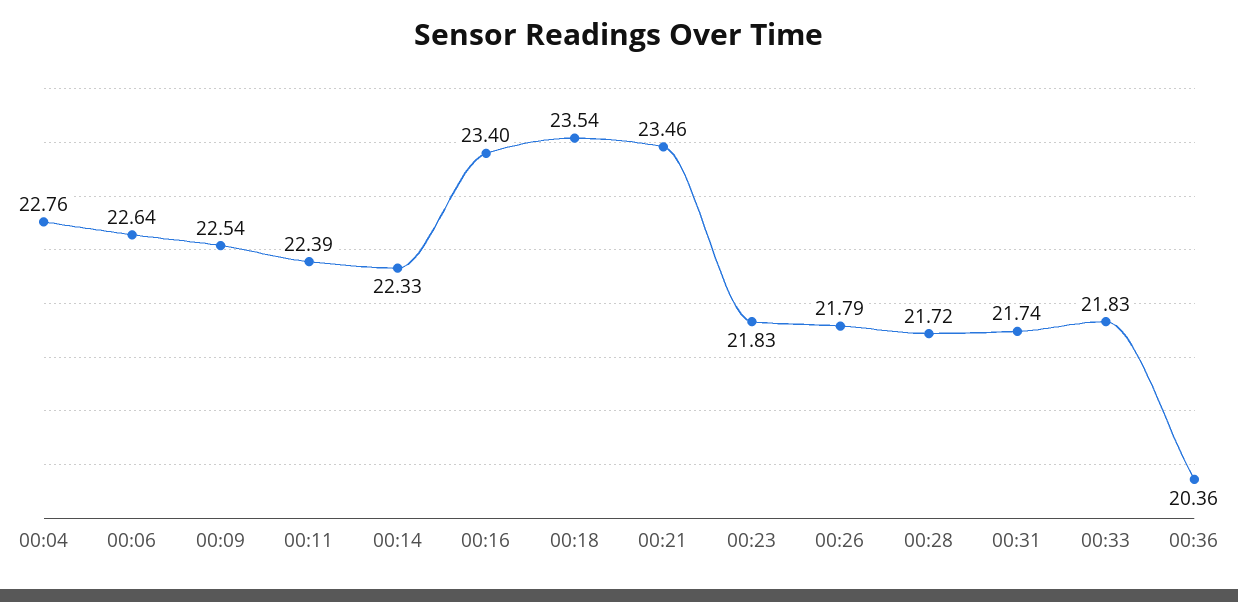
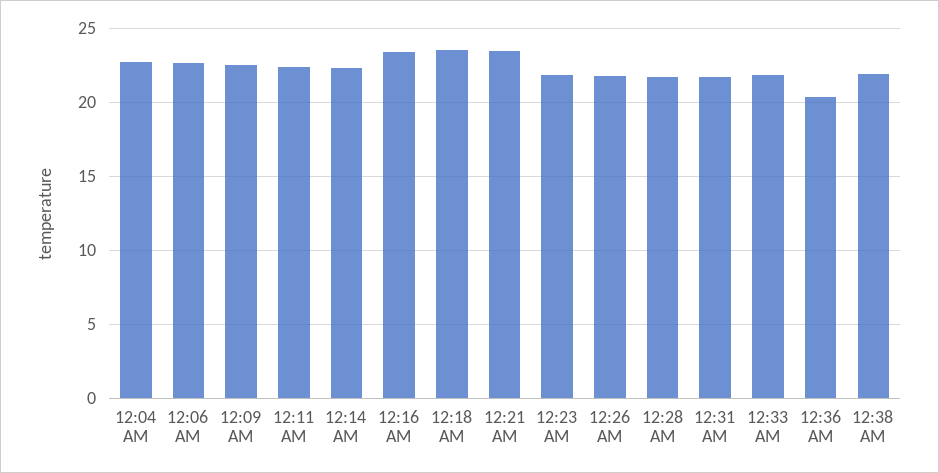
12:38 AM: none -> 22

